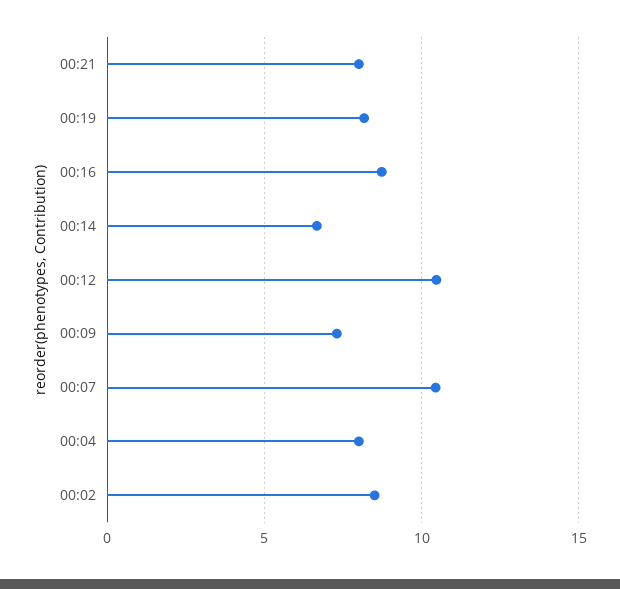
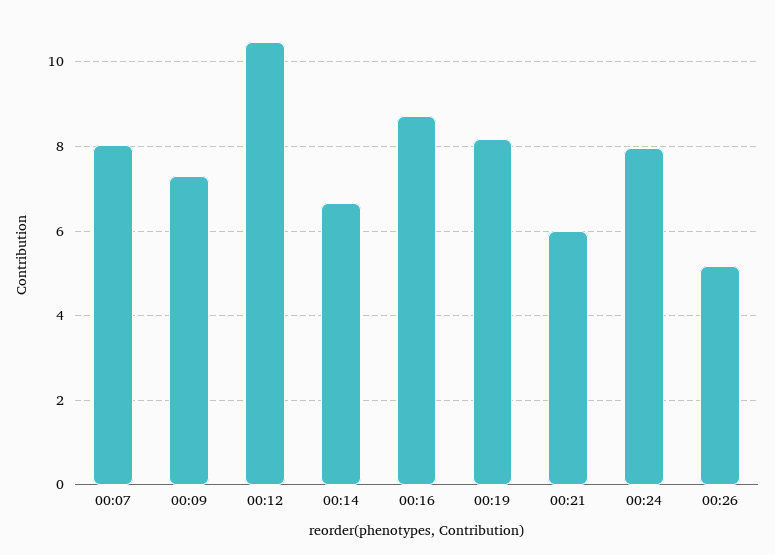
00:21: 8 -> 6
00:07: 10.5 -> 8
00:04: 8 -> none
00:02: 8.5 -> none
00:24: none -> 8
00:26: none -> 5.2

